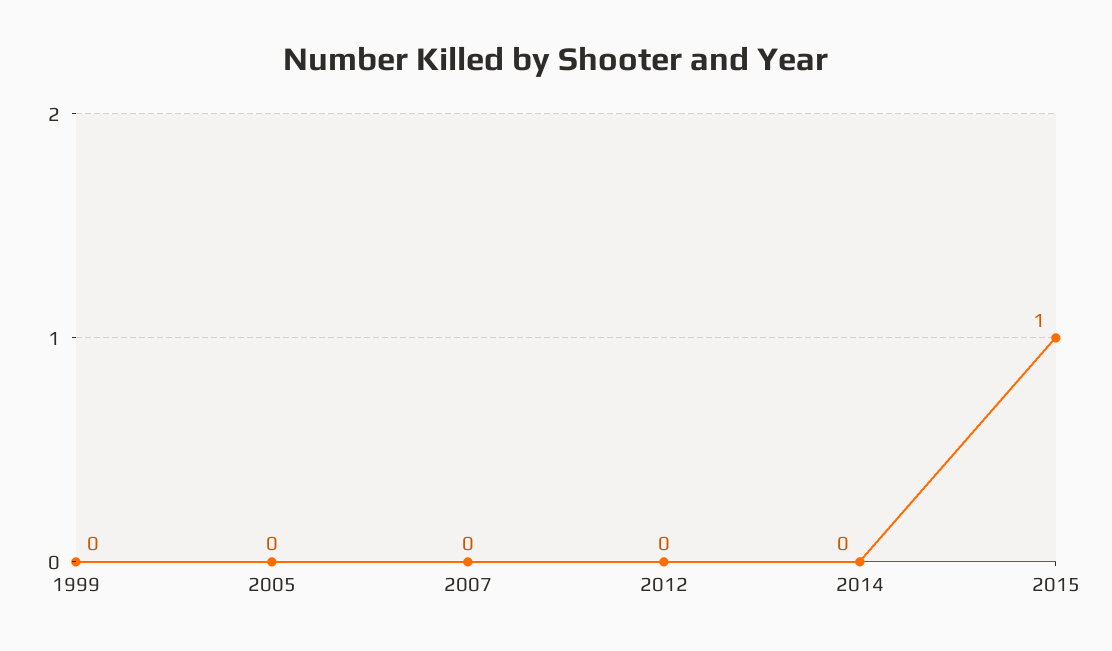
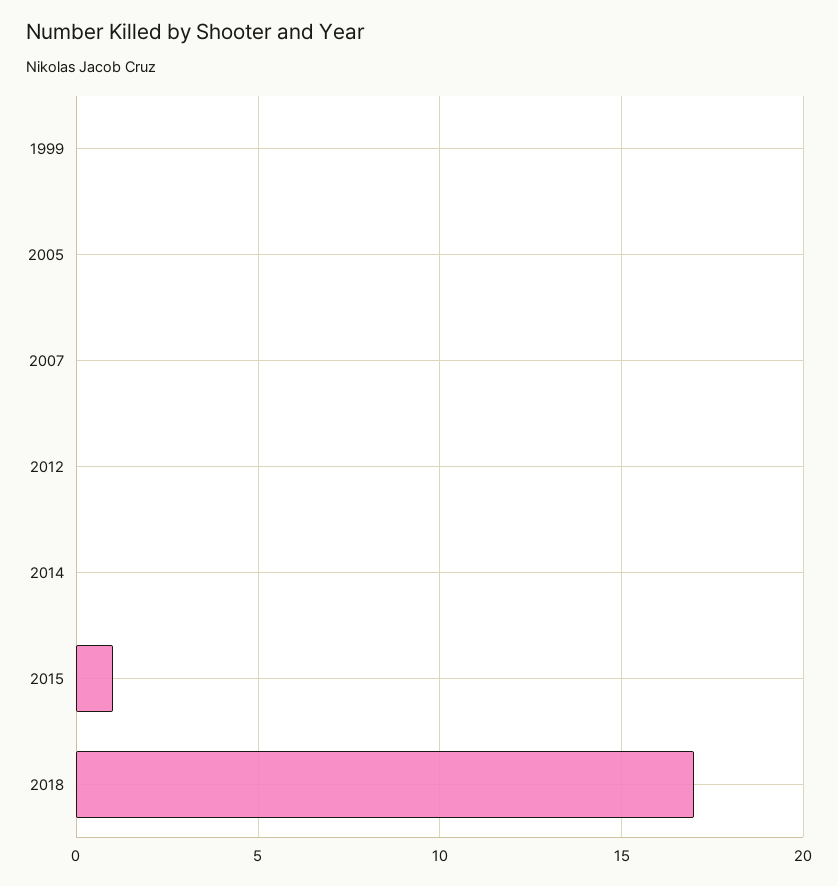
2018: none -> 17

